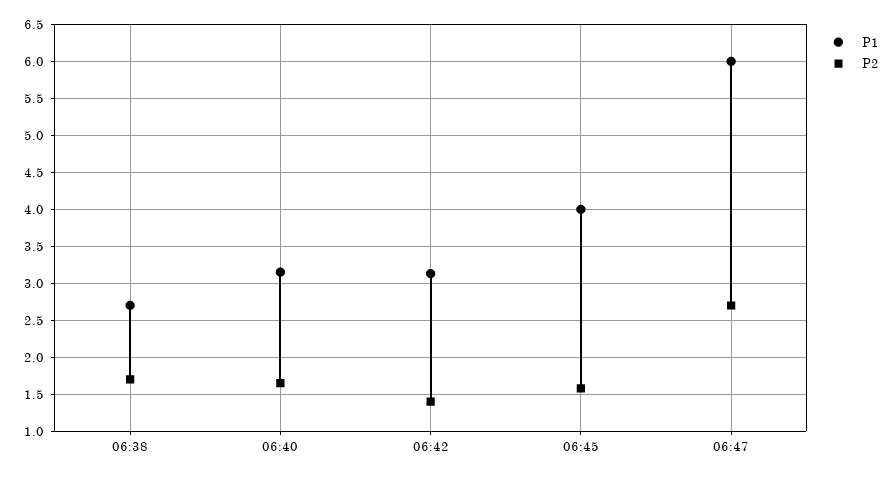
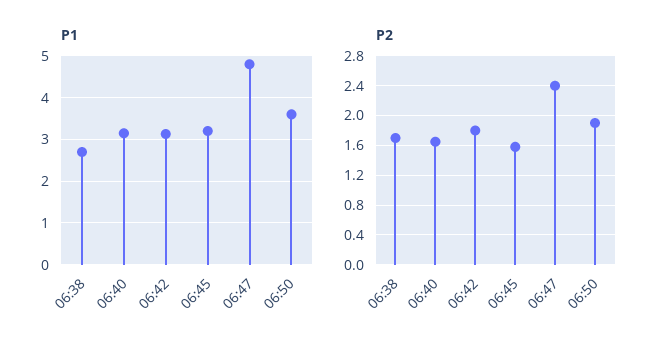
P2, 06:42: 1.4 -> 1.8
P1, 06:45: 4 -> 3.2
P1, 06:47: 6 -> 4.8
P2, 06:47: 2.7 -> 2.4
P1, 06:50: none -> 3.6
P2, 06:50: none -> 1.9

